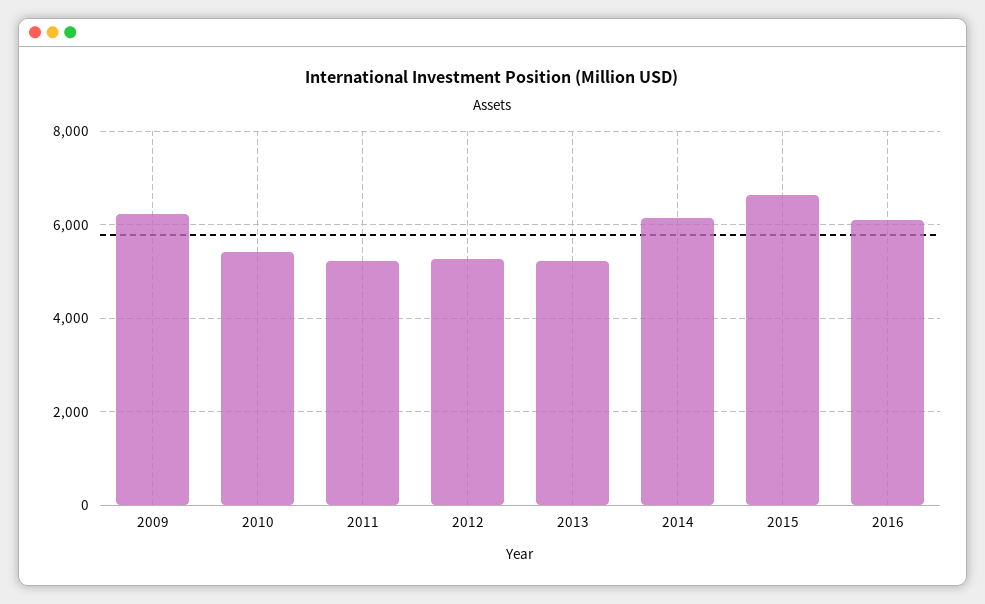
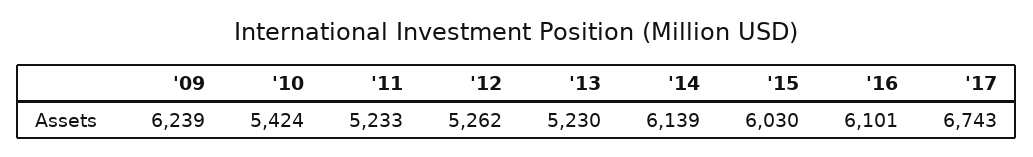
2015: 6600 -> 6030
'17: none -> 6743

